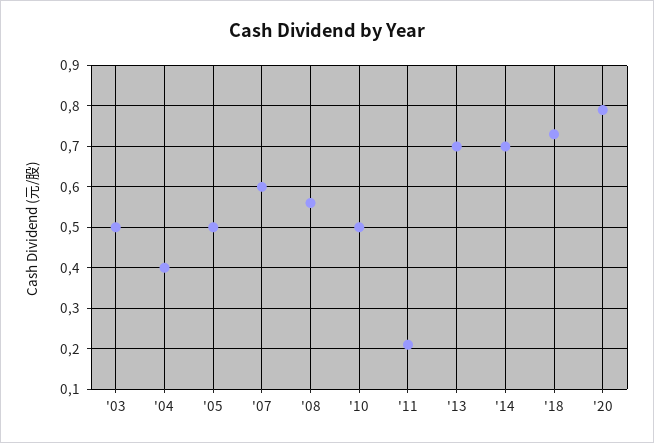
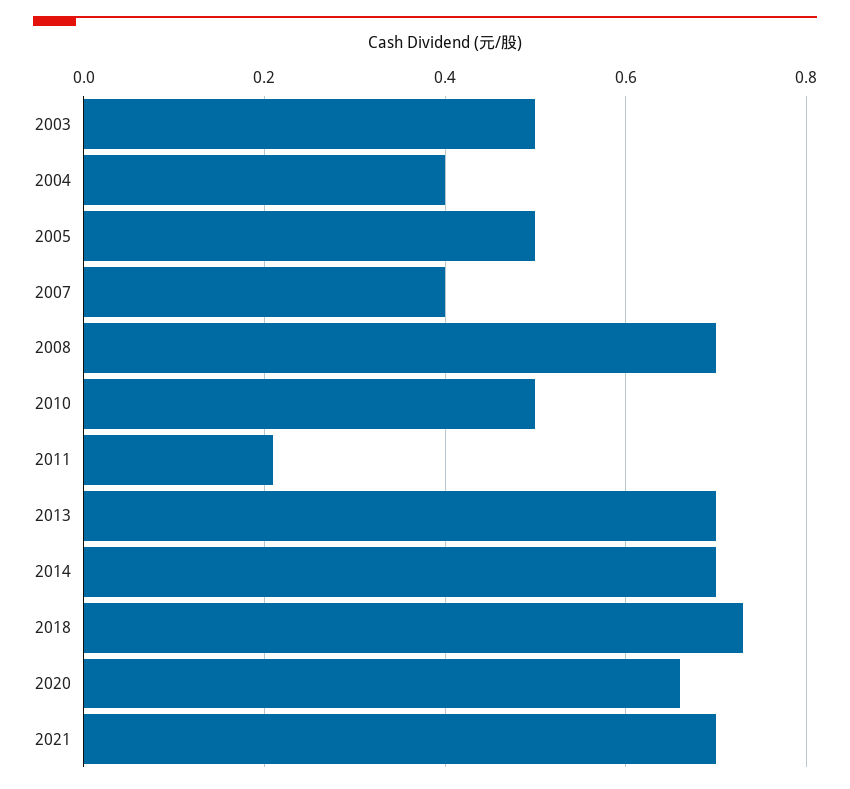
'07: 0.6 -> 0.4
'08: 0.55 -> 0.7
'20: 0.8 -> 0.65
2021: none -> 0.7

